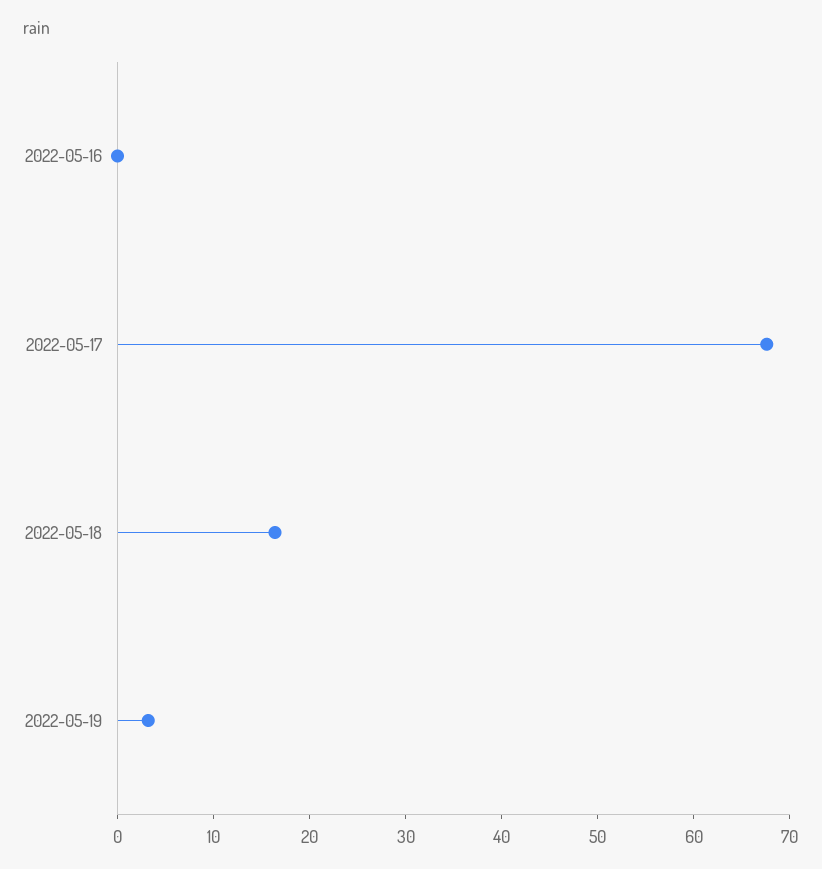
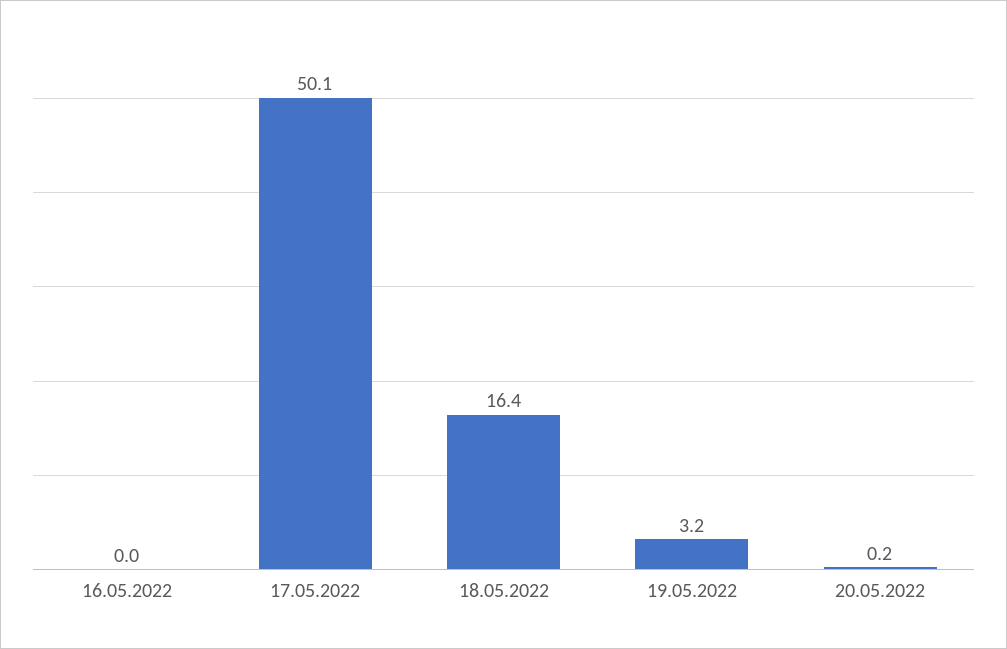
2022-05-17: 68 -> 50.1
20.05.2022: none -> 0.2

